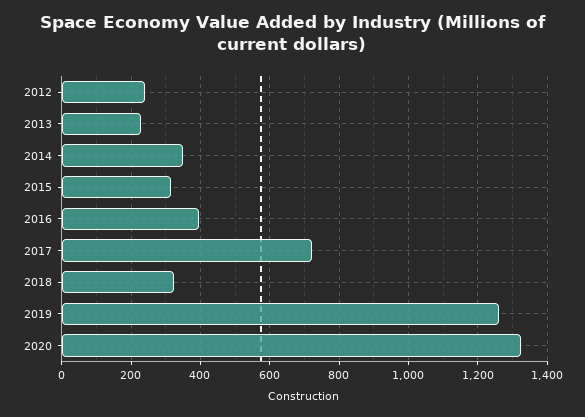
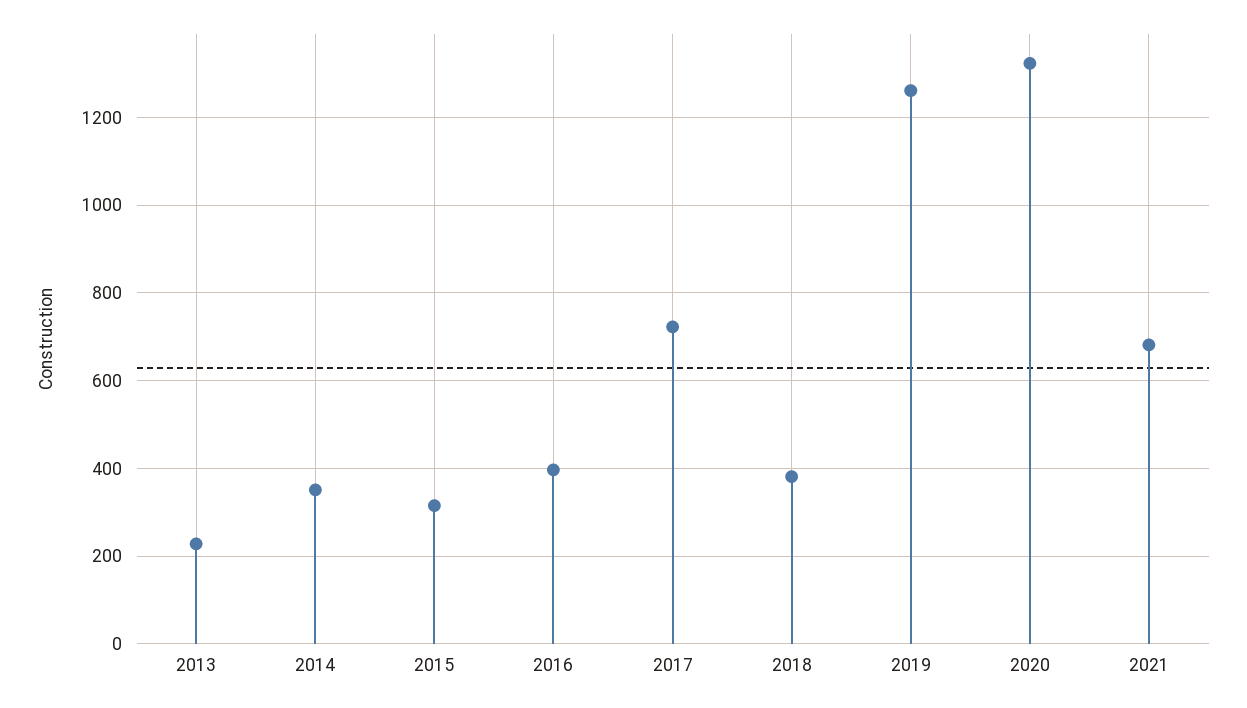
2012: 240 -> none
2018: 320 -> 380
2021: none -> 680

